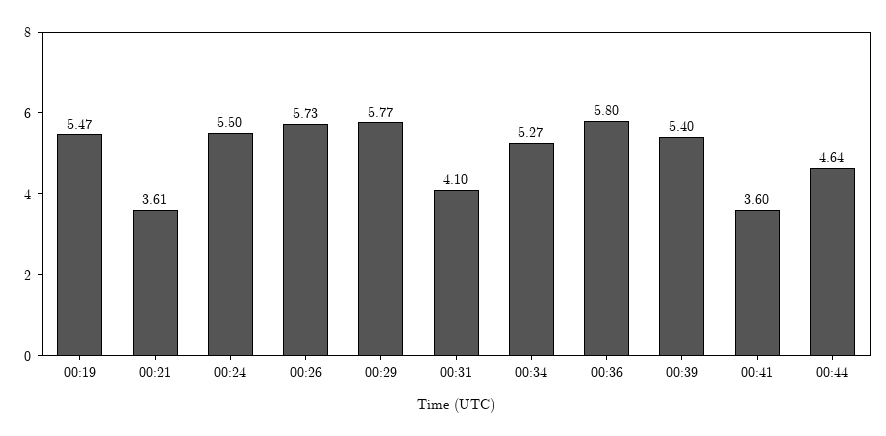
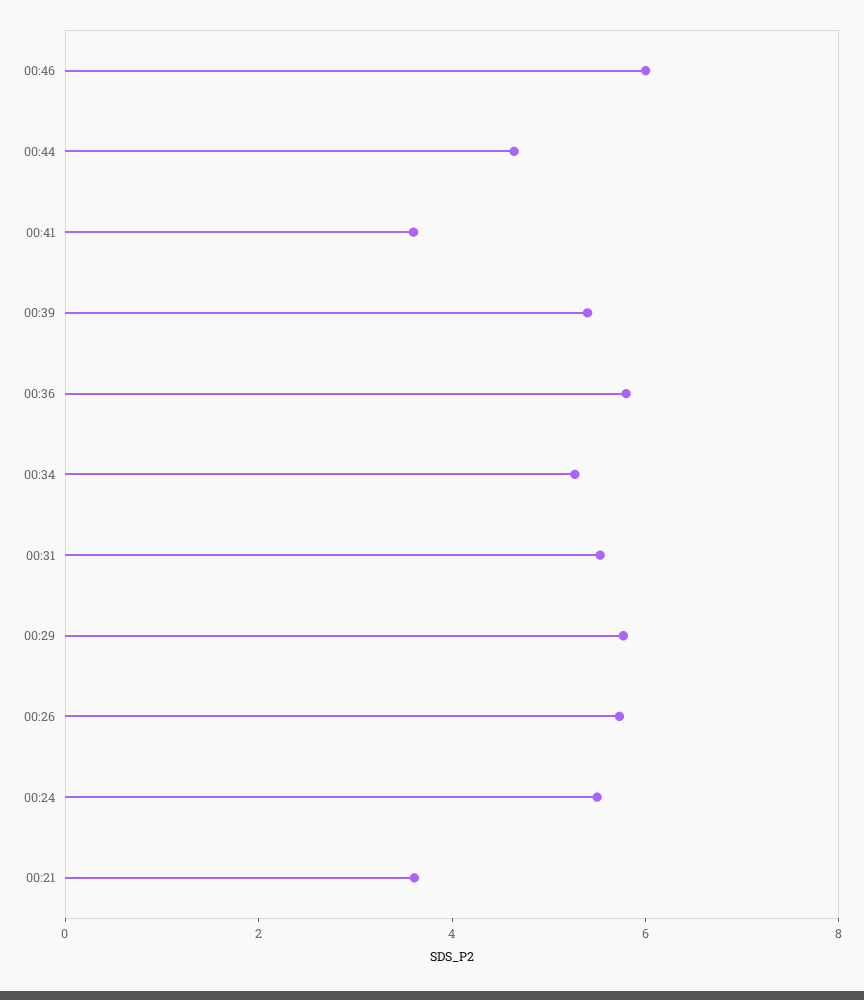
00:19: 5.47 -> none
00:31: 4.1 -> 5.5
00:46: none -> 6

